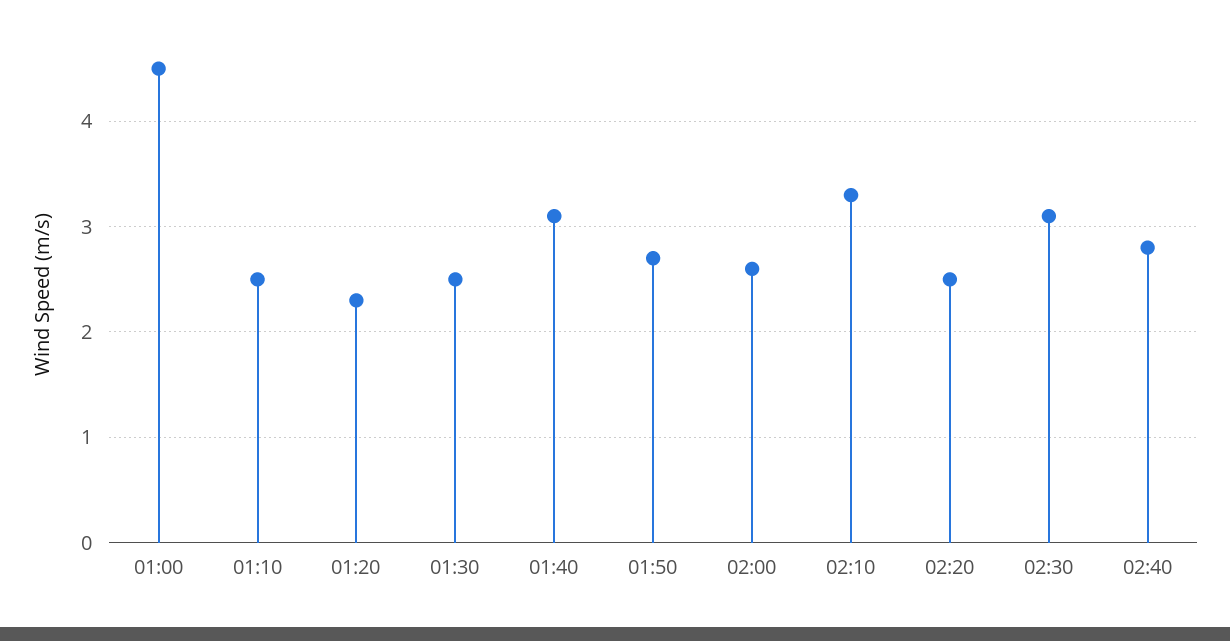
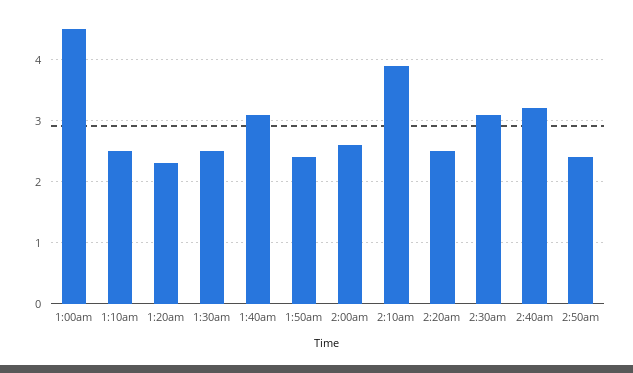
01:50: 2.7 -> 2.4
02:10: 3.3 -> 3.9
02:40: 2.8 -> 3.2
2:50am: none -> 2.4

